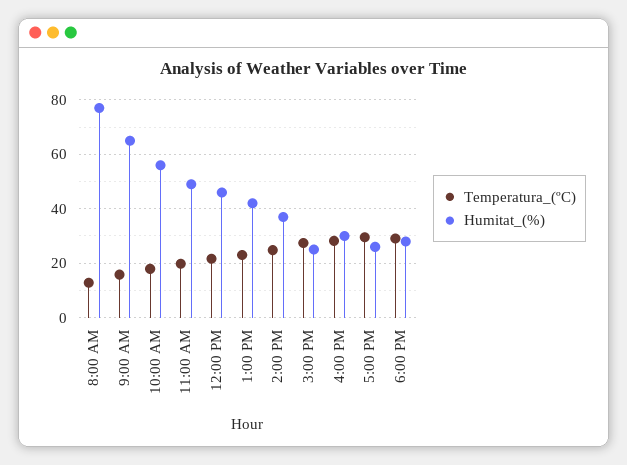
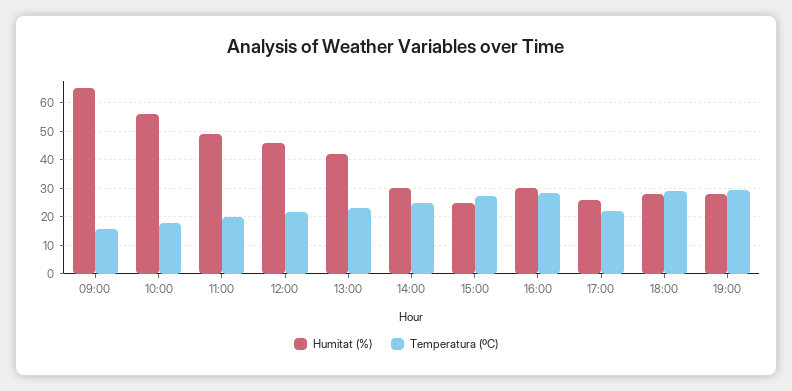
Temperatura_(ºC), 8:00 AM: 12.5 -> none
Humitat_(%), 8:00 AM: 77.5 -> none
Humitat_(%), 2:00 PM: 37.5 -> 30
Temperatura_(ºC), 5:00 PM: 30 -> 22.5
Humitat_(%), 19:00: none -> 27.5
Temperatura_(ºC), 19:00: none -> 30

